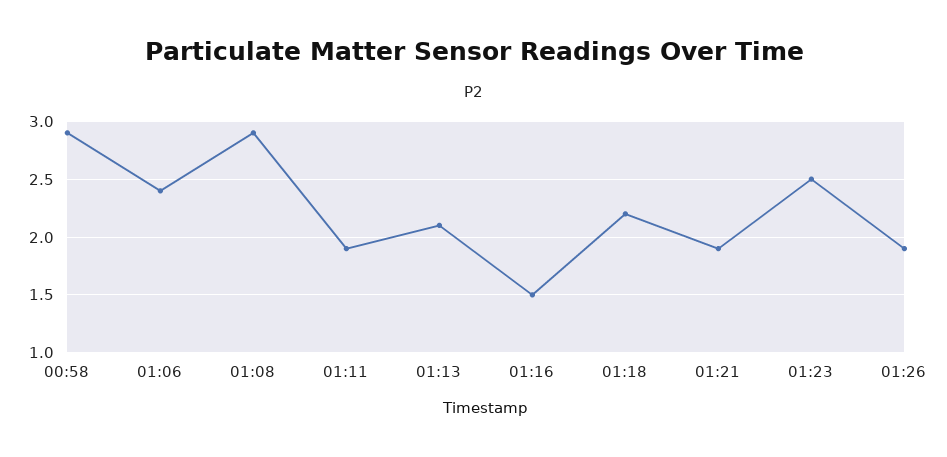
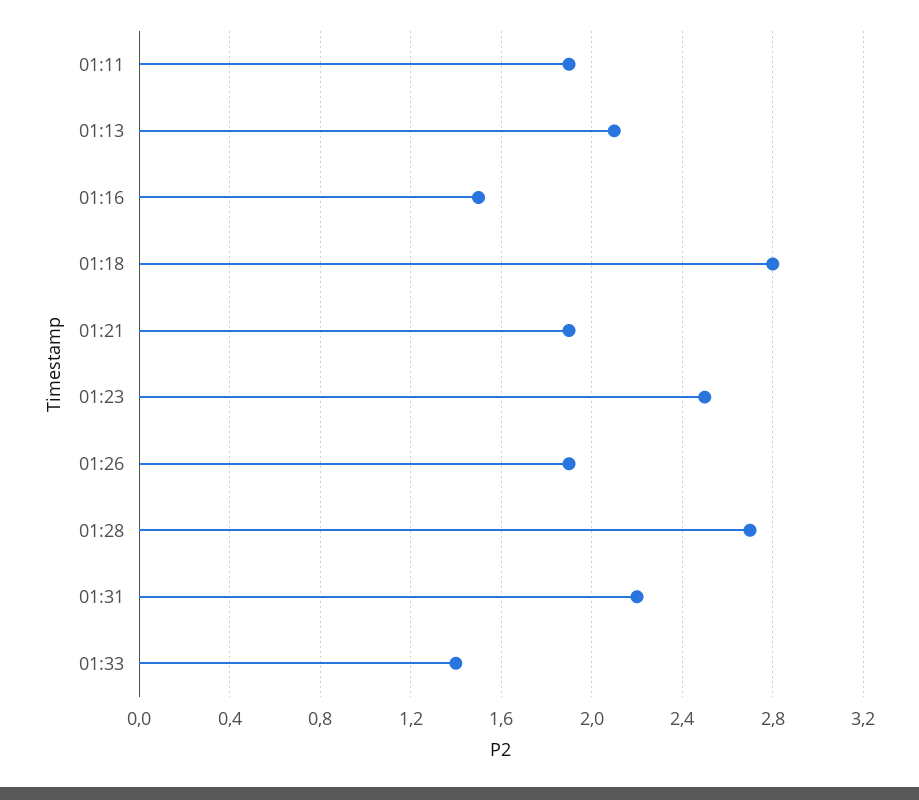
00:58: 2.9 -> none
01:06: 2.4 -> none
01:08: 2.9 -> none
01:18: 2.2 -> 2.8
01:28: none -> 2.7
01:31: none -> 2.2
01:33: none -> 1.4

